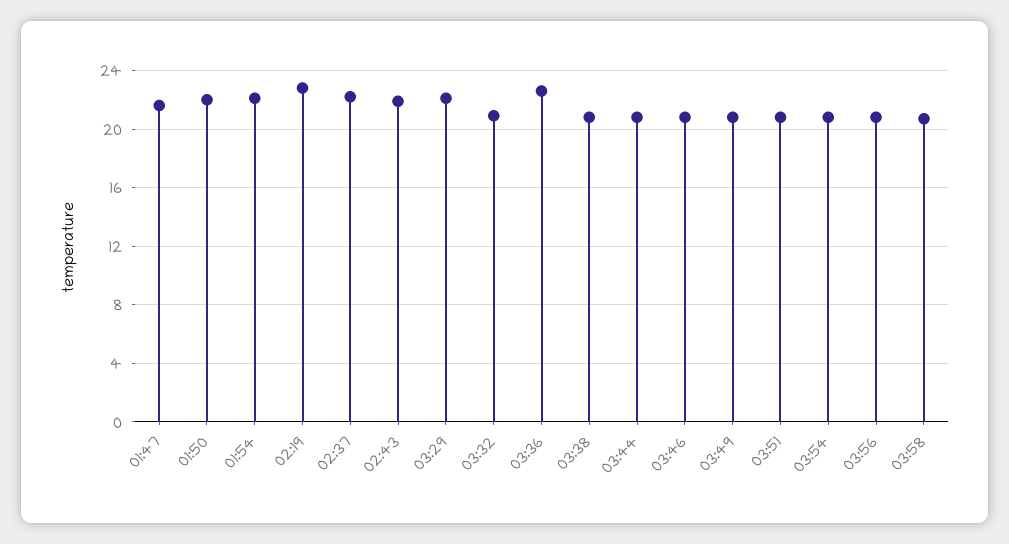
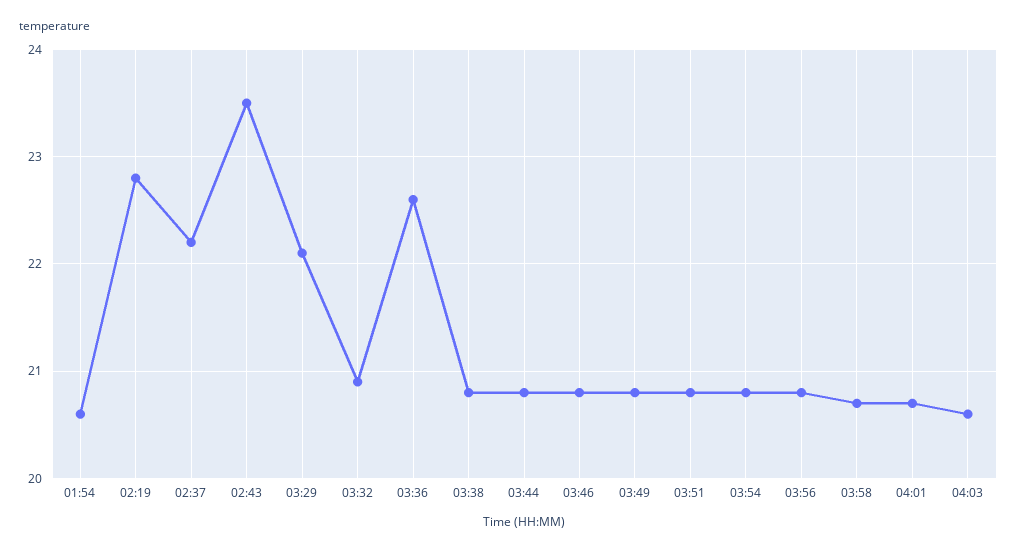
01:47: 21.5 -> none
01:50: 22 -> none
01:54: 22 -> 20.6
02:43: 22 -> 23.5
04:01: none -> 20.7
04:03: none -> 20.6

